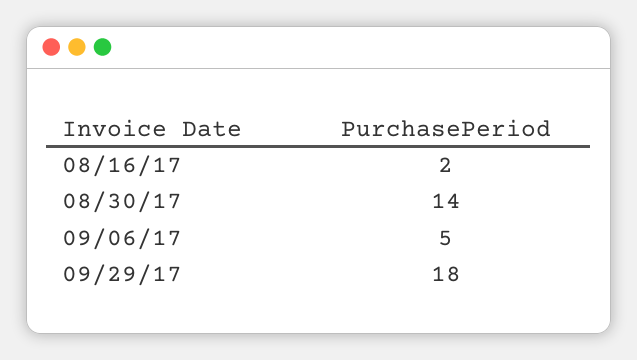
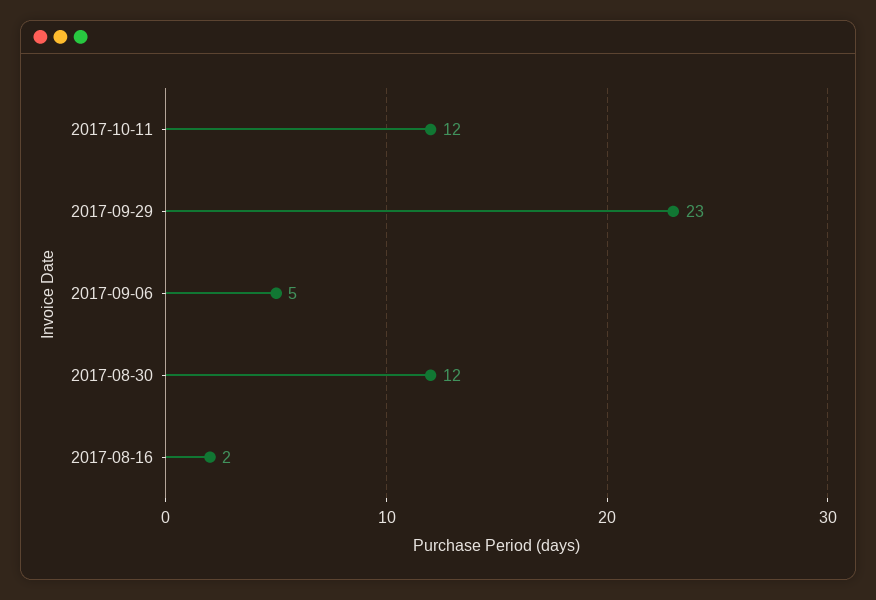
08/30/17: 14 -> 12
09/29/17: 18 -> 23
2017-10-11: none -> 12

